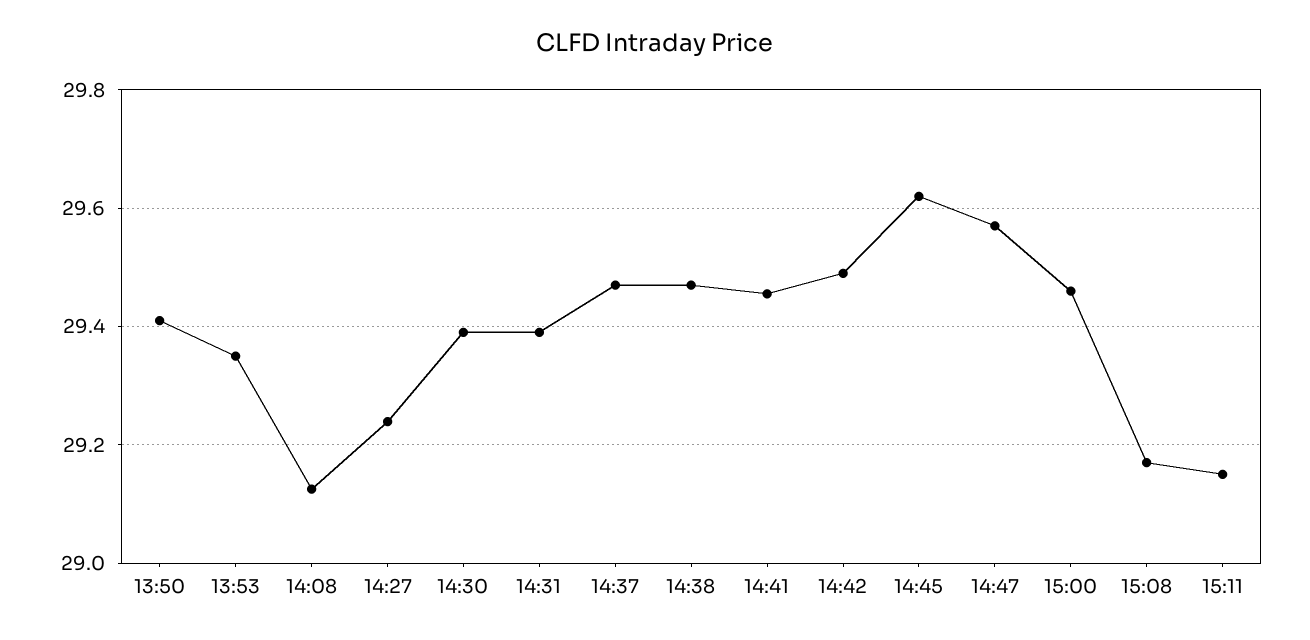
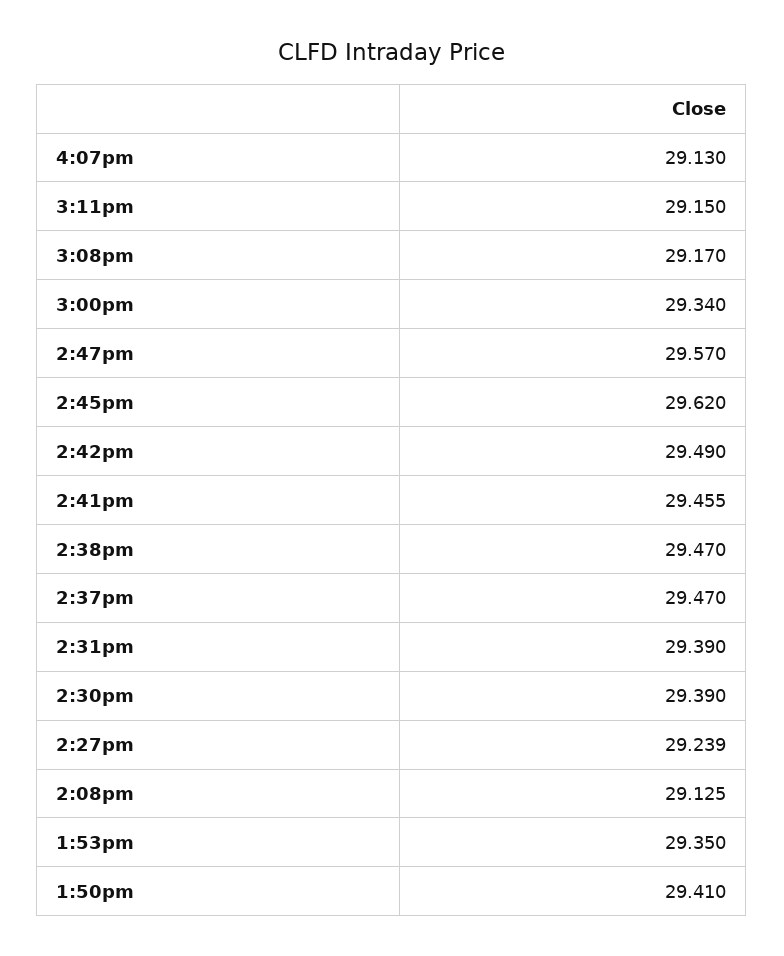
15:00: 29.46 -> 29.34
4:07pm: none -> 29.13

